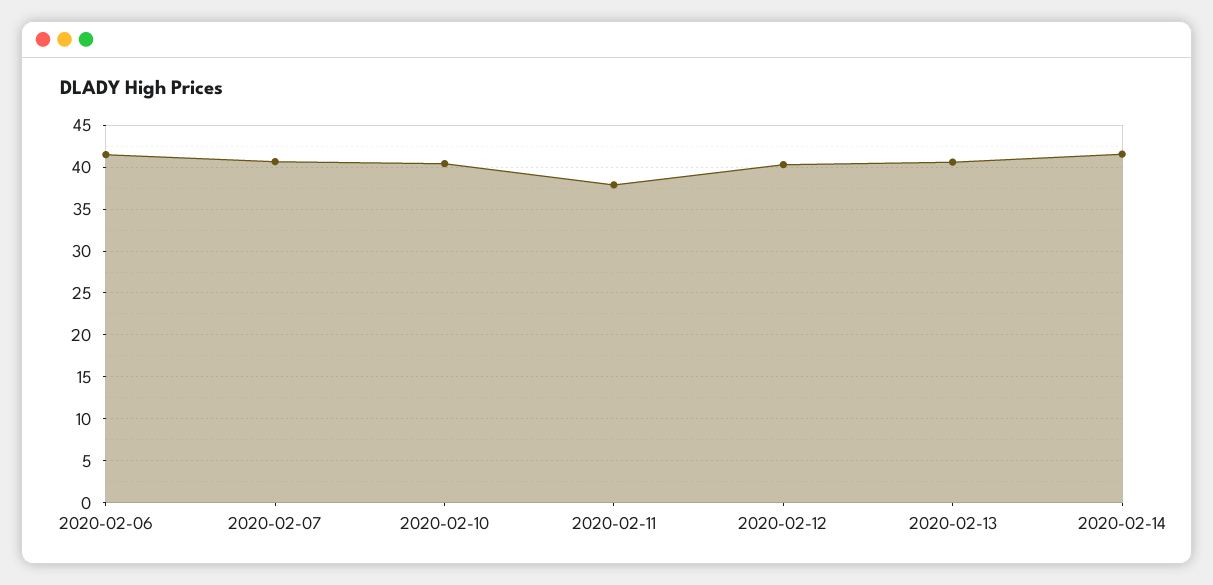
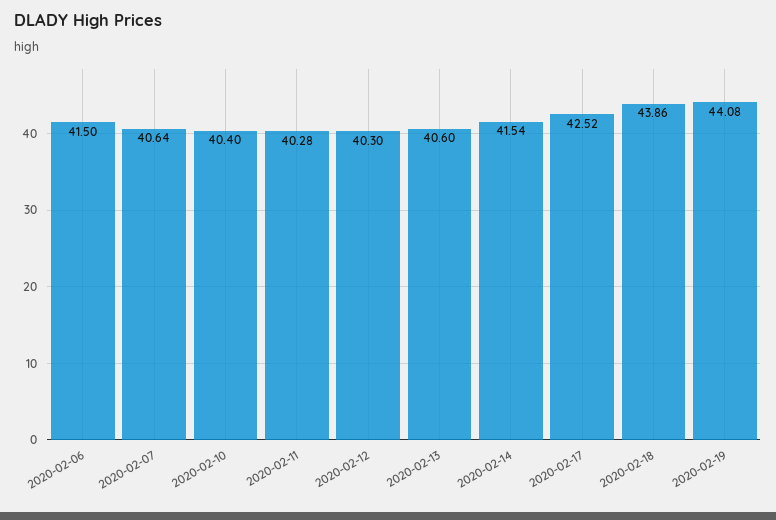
2020-02-11: 38 -> 40.28
2020-02-17: none -> 42.52
2020-02-18: none -> 43.86
2020-02-19: none -> 44.08

